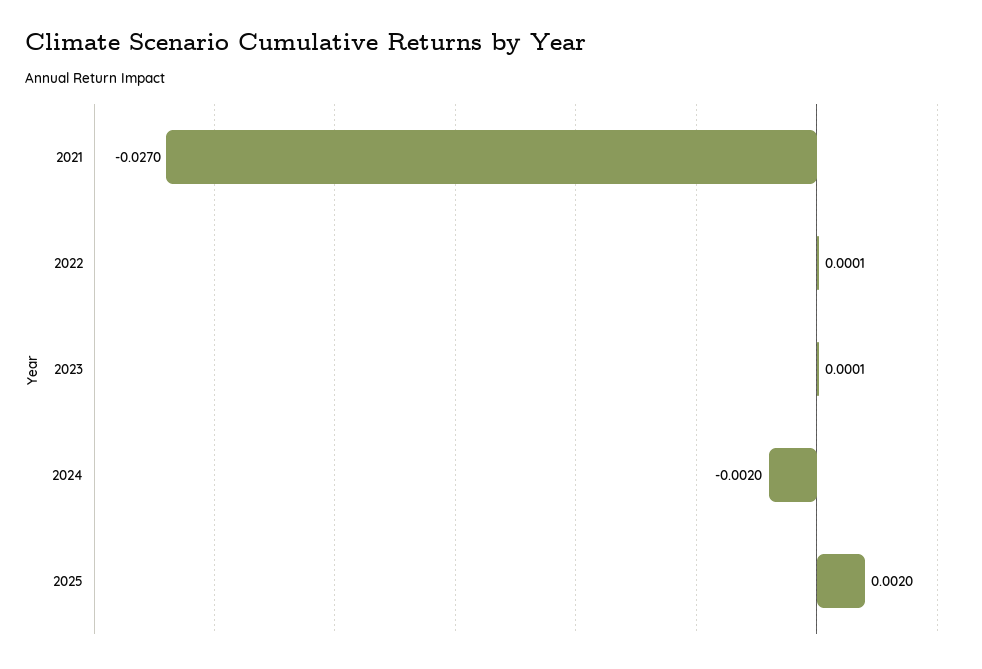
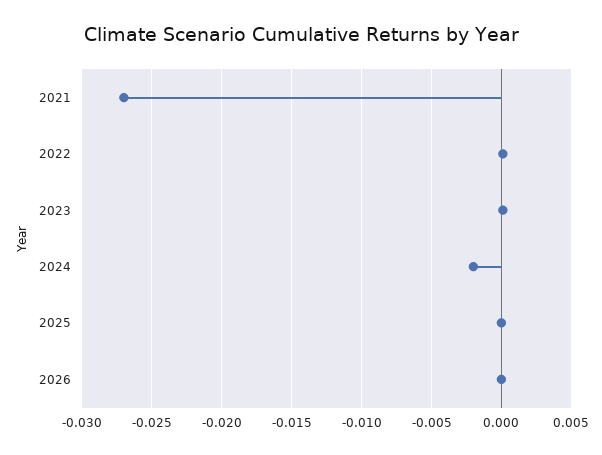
2025: 0.002 -> 0
2026: none -> 0

